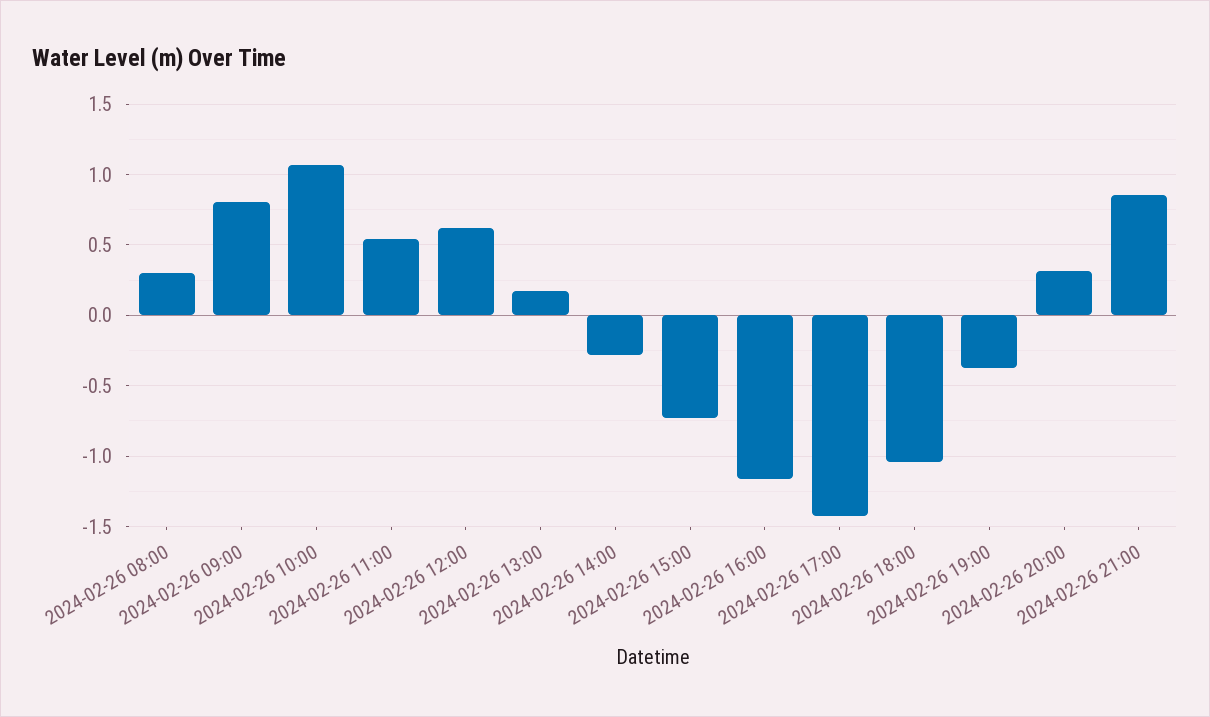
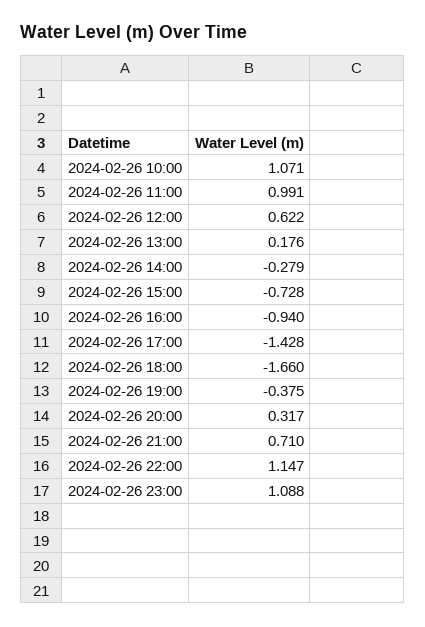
2024-02-26 08:00: 0.3 -> none
2024-02-26 09:00: 0.8 -> none
2024-02-26 11:00: 0.55 -> 0.991
2024-02-26 16:00: -1.15 -> -0.94
2024-02-26 18:00: -1.05 -> -1.66
2024-02-26 21:00: 0.85 -> 0.71
2024-02-26 22:00: none -> 1.147
2024-02-26 23:00: none -> 1.088

